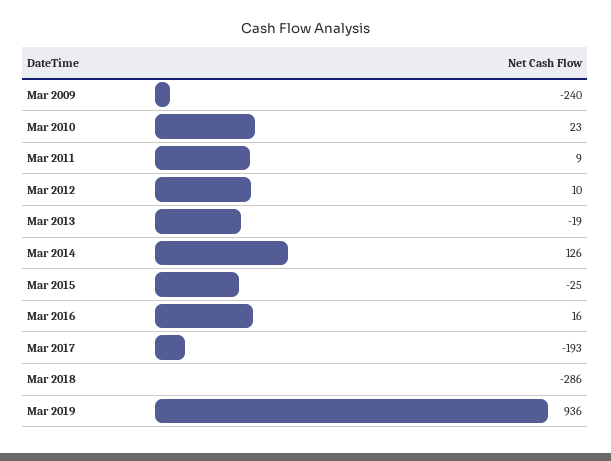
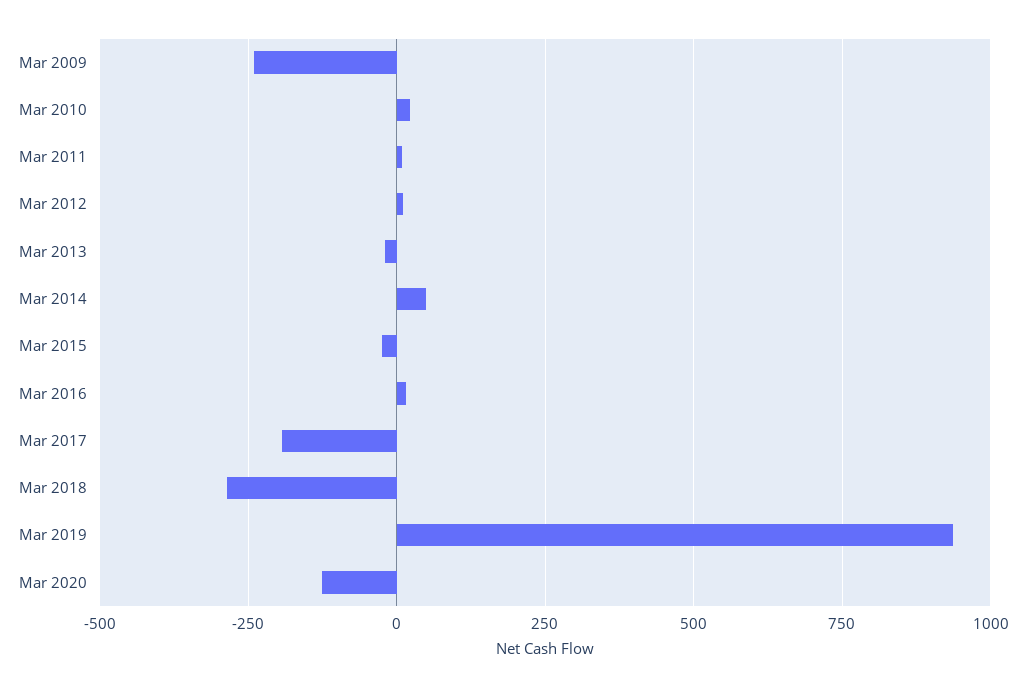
Mar 2014: 126 -> 50
Mar 2020: none -> -125

